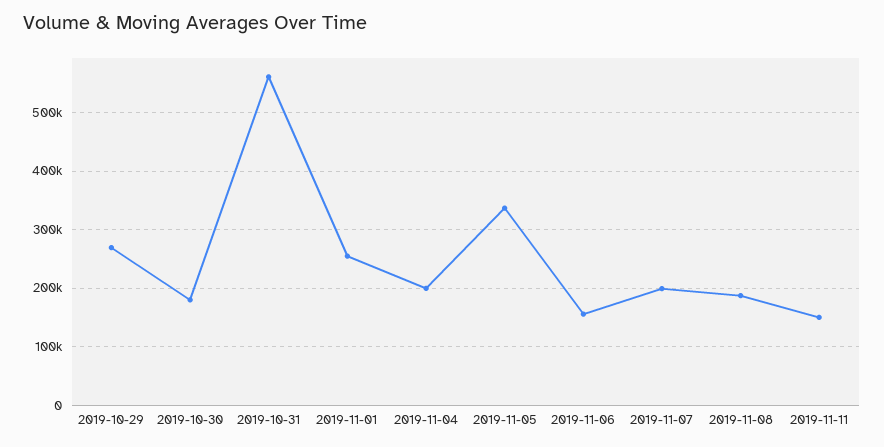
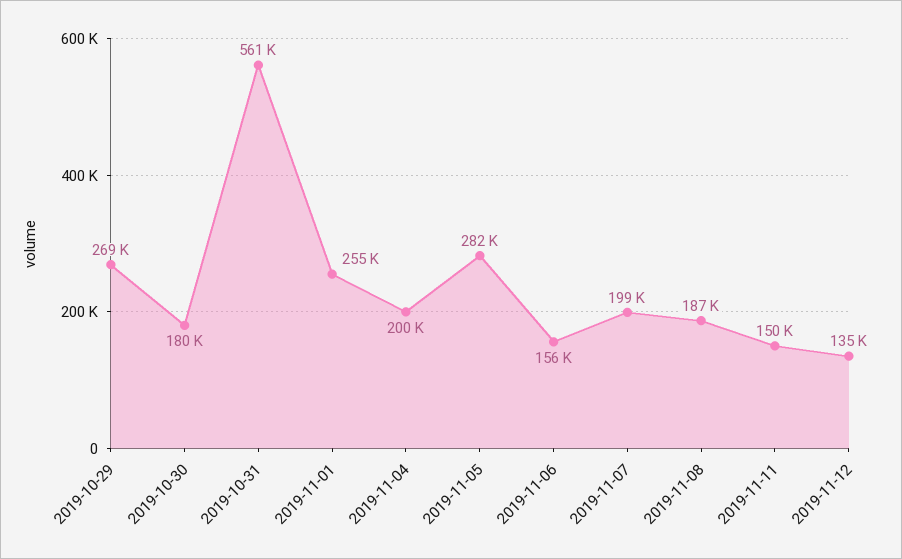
2019-11-05: 340000 -> 282000
2019-11-12: none -> 135000

